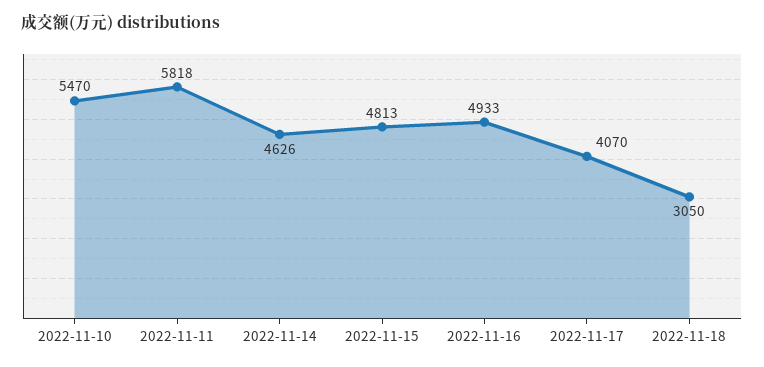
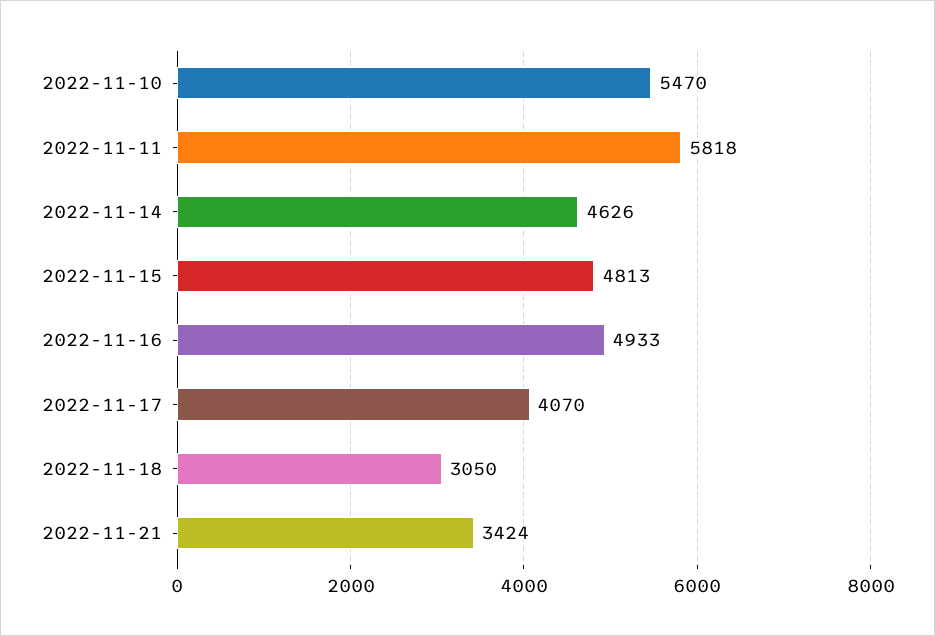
2022-11-21: none -> 3424

